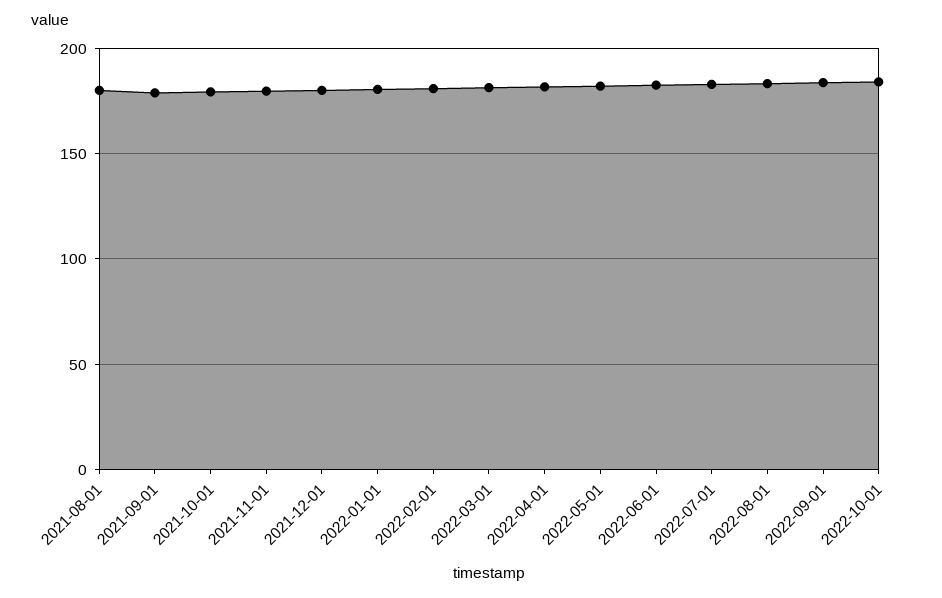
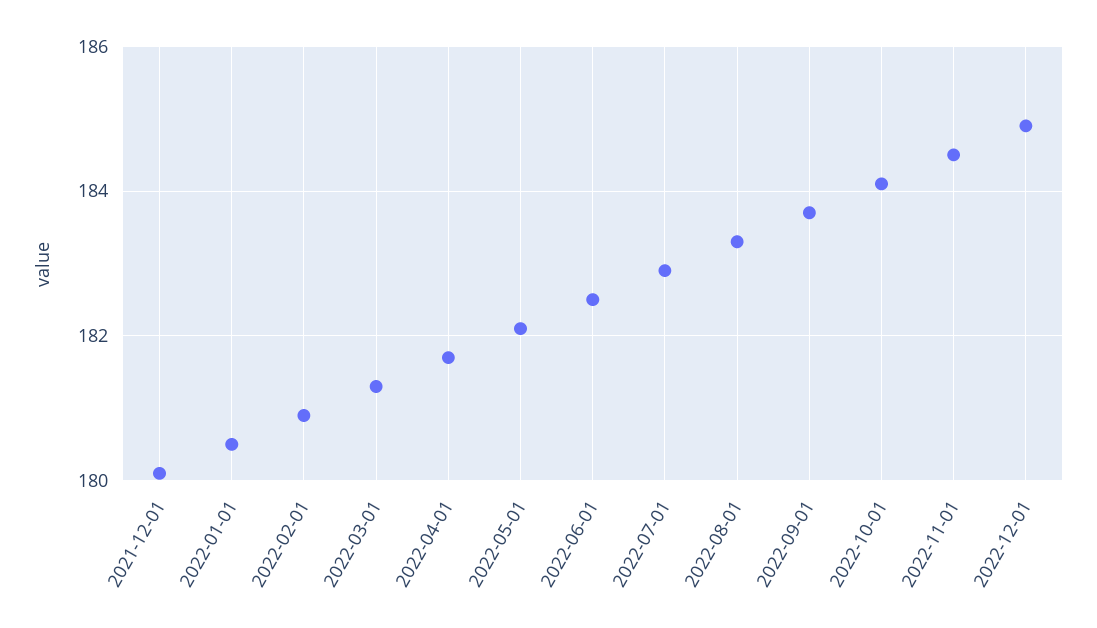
2021-08-01: 180 -> none
2021-09-01: 180 -> none
2021-10-01: 180 -> none
2021-11-01: 180 -> none
2022-11-01: none -> 184.5
2022-12-01: none -> 185

